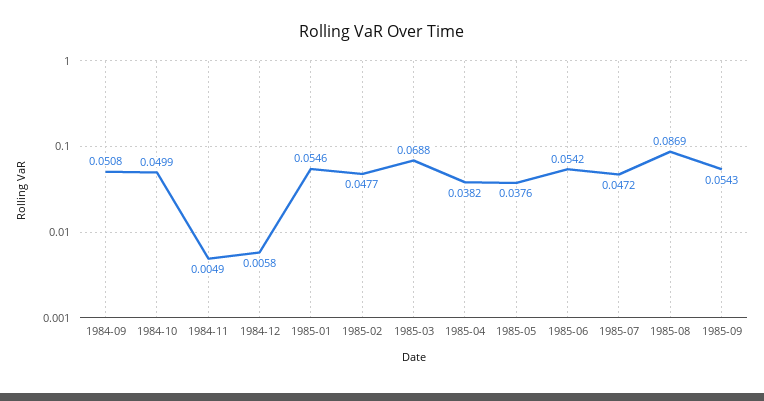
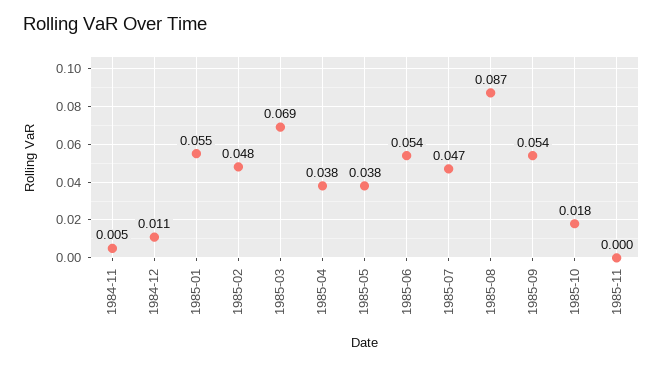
1984-09: 0.0508 -> none
1984-10: 0.0499 -> none
1984-12: 0.0058 -> 0.011
1985-10: none -> 0.018
1985-11: none -> 0

